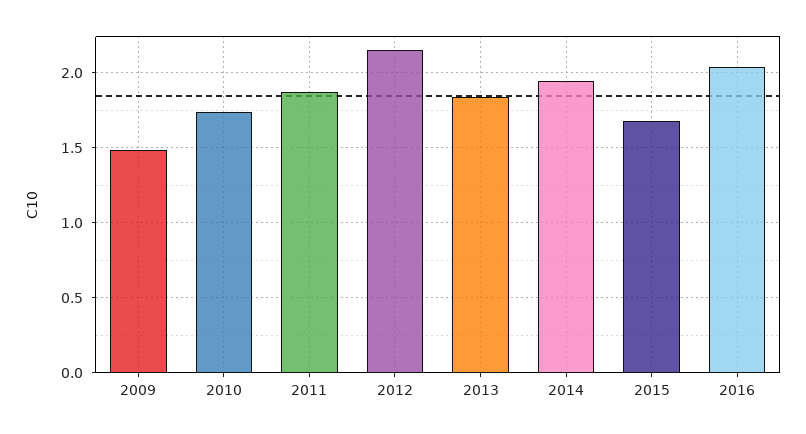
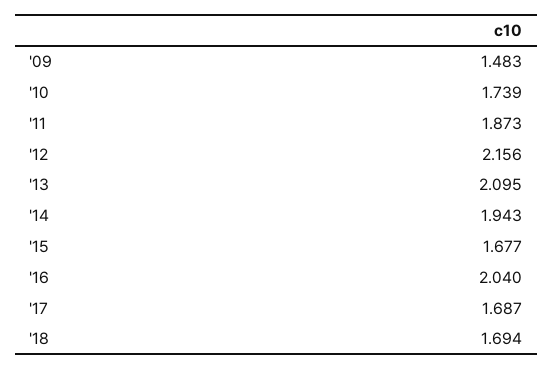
2013: 1.85 -> 2.095
'17: none -> 1.687
'18: none -> 1.694

